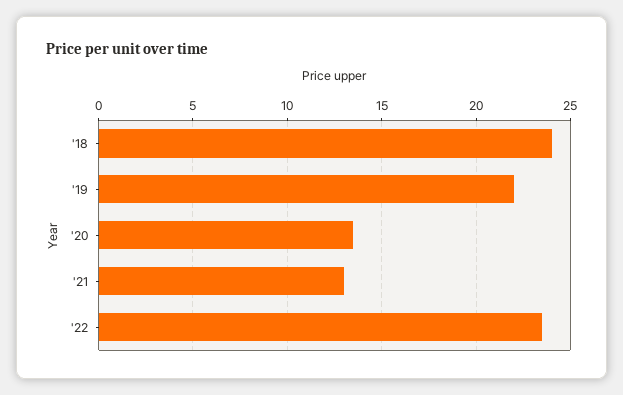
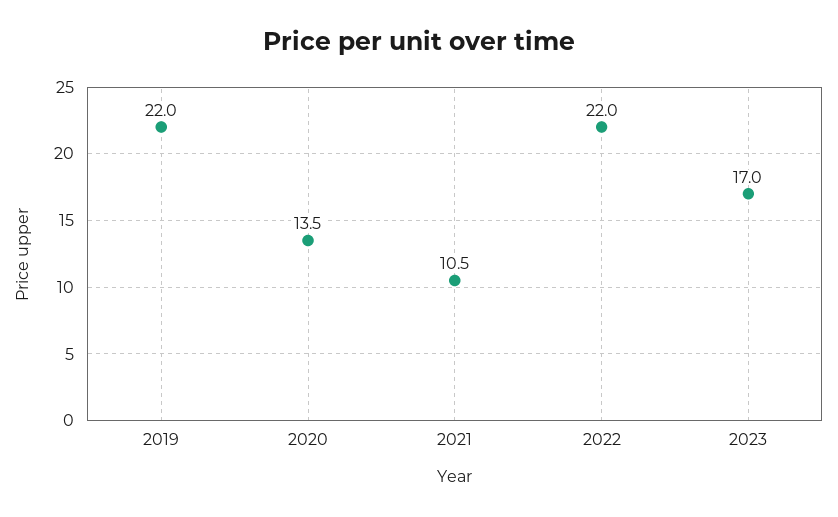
'18: 24 -> none
'21: 13 -> 10.5
'22: 23.5 -> 22
2023: none -> 17

